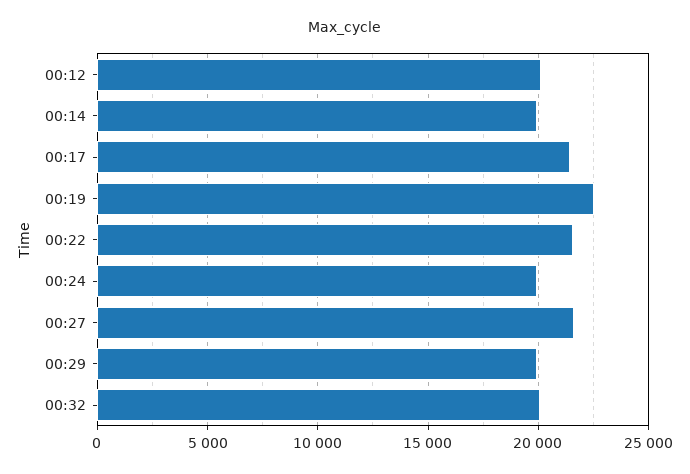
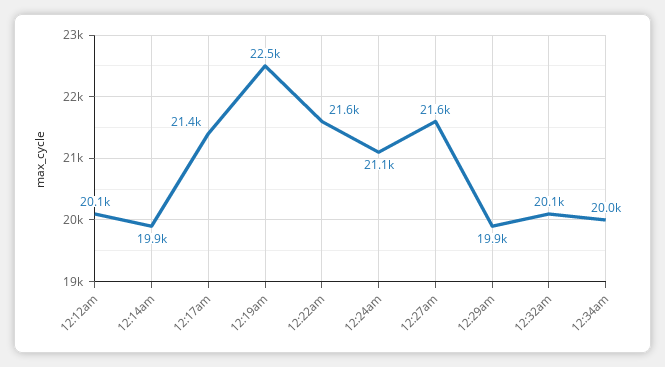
00:24: 20000 -> 21100
12:34am: none -> 20000

